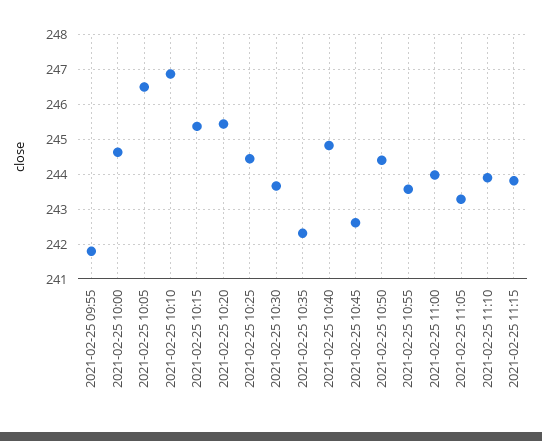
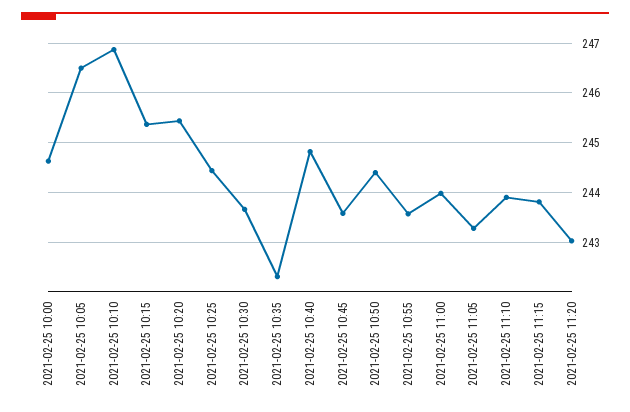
2021-02-25 09:55: 241.8 -> none
2021-02-25 10:45: 242.6 -> 243.6
2021-02-25 11:20: none -> 243

